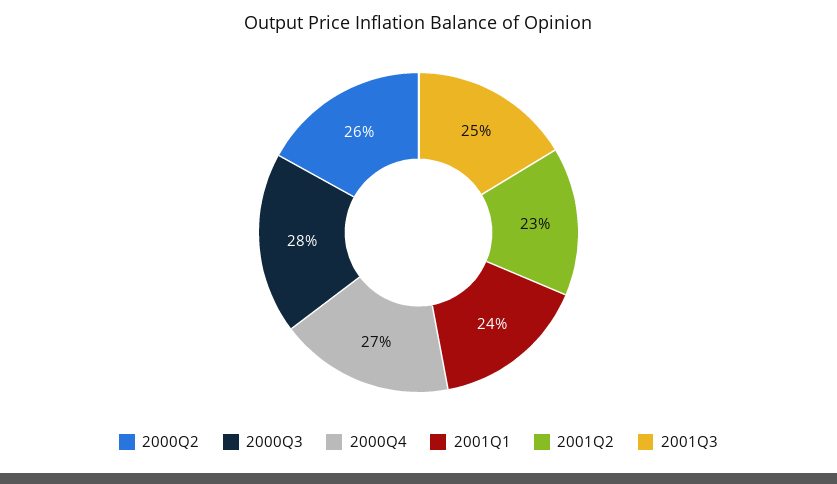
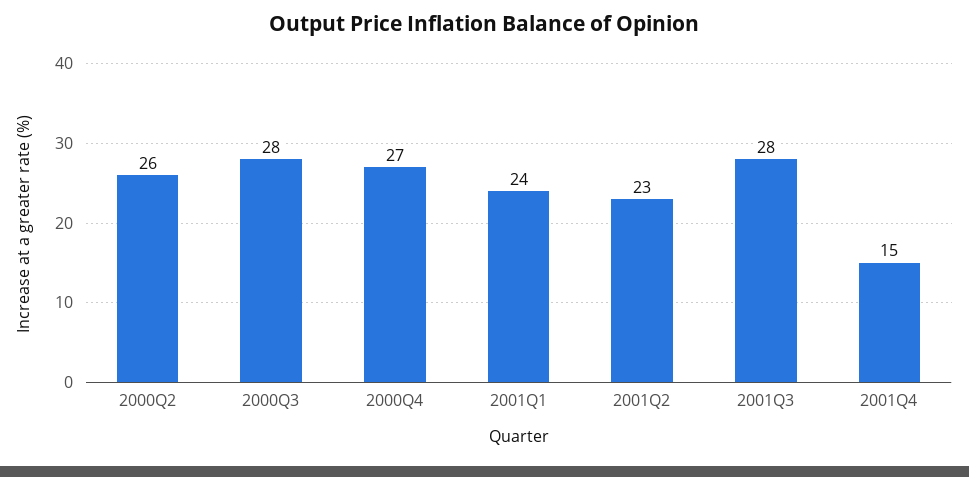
2001Q3: 25 -> 28
2001Q4: none -> 15

